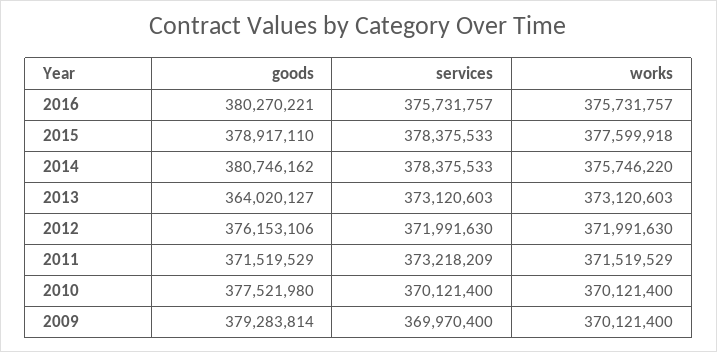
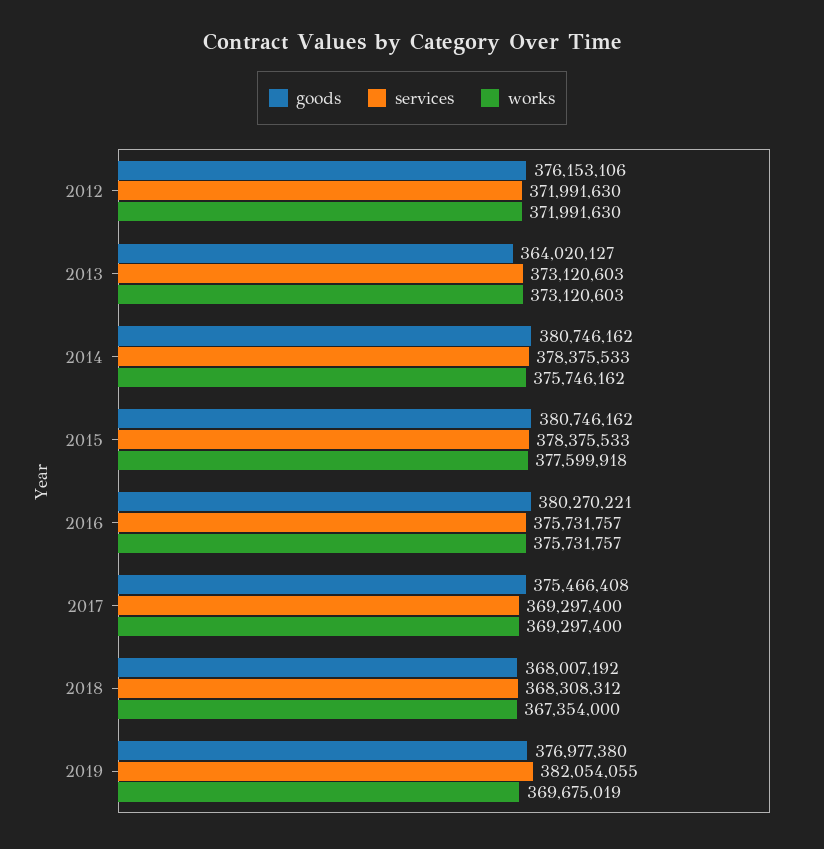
goods, 2015: 378917110 -> 380746162
works, 2014: 375746220 -> 375746162
goods, 2011: 371519529 -> none
services, 2011: 373218209 -> none
works, 2011: 371519529 -> none
goods, 2010: 377521980 -> none
services, 2010: 370121400 -> none
works, 2010: 370121400 -> none
goods, 2009: 379283814 -> none
services, 2009: 369970400 -> none
works, 2009: 370121400 -> none
goods, 2017: none -> 375466408
services, 2017: none -> 369297400
works, 2017: none -> 369297400
goods, 2018: none -> 368007192
services, 2018: none -> 368308312
works, 2018: none -> 367354000
goods, 2019: none -> 376977380
services, 2019: none -> 382054055
works, 2019: none -> 369675019

